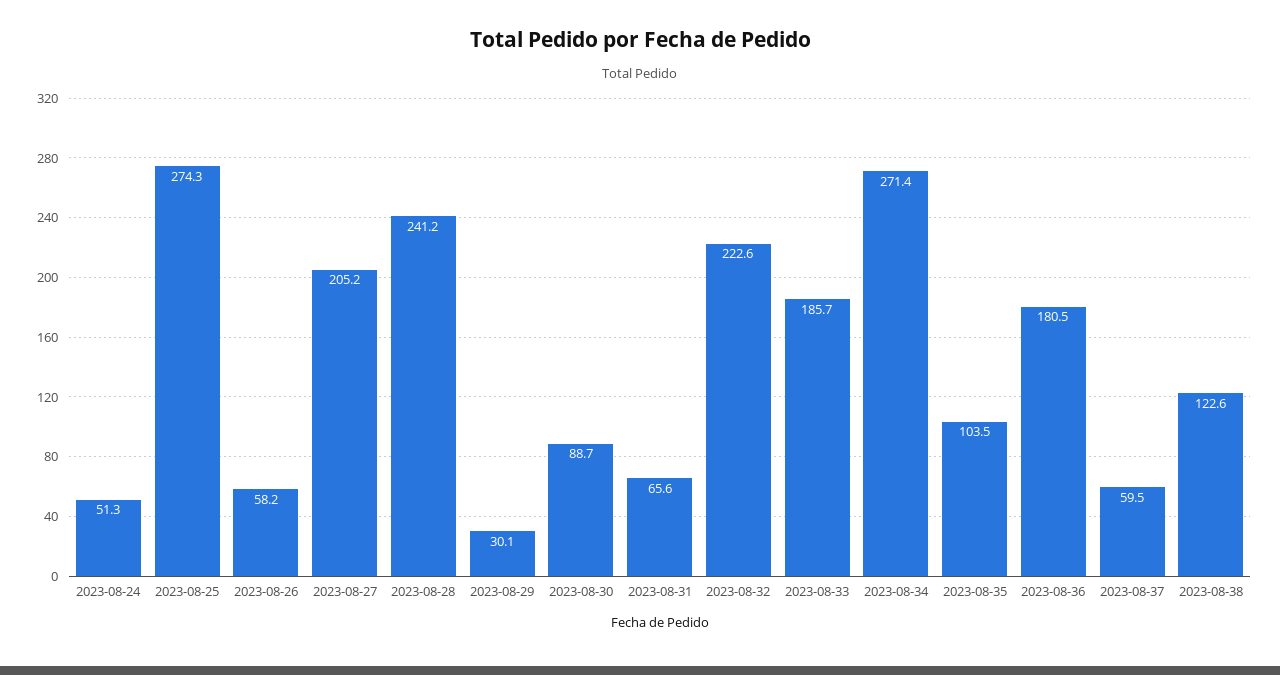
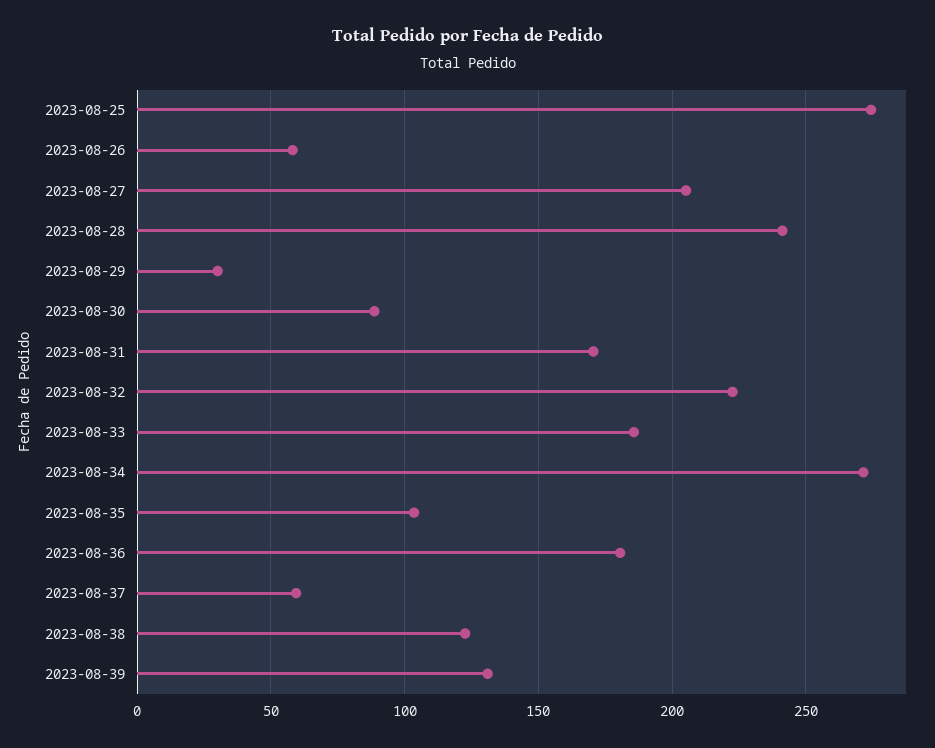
2023-08-24: 51.3 -> none
2023-08-31: 65.6 -> 170
2023-08-39: none -> 130

